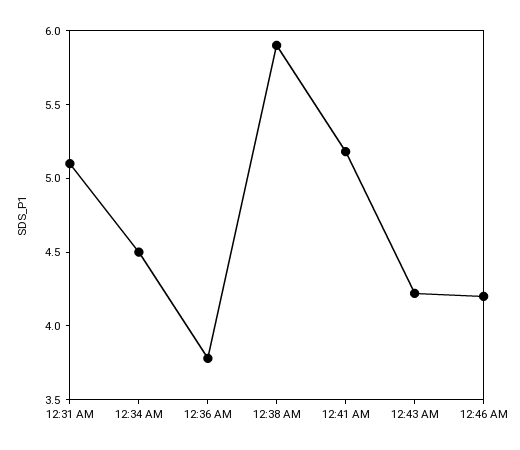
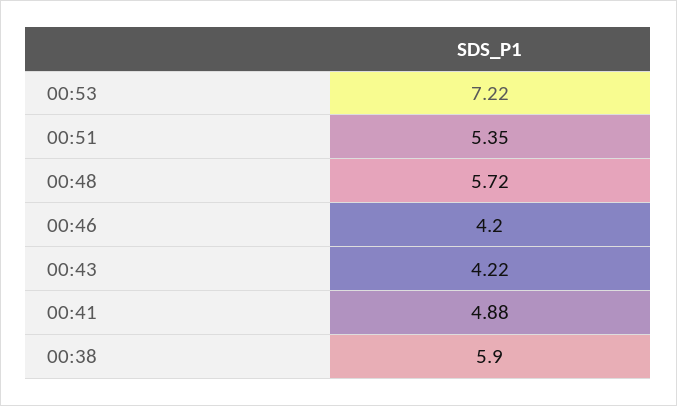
12:31 AM: 5.1 -> none
12:34 AM: 4.5 -> none
12:36 AM: 3.8 -> none
12:41 AM: 5.2 -> 4.88
00:53: none -> 7.22
00:51: none -> 5.35
00:48: none -> 5.72

